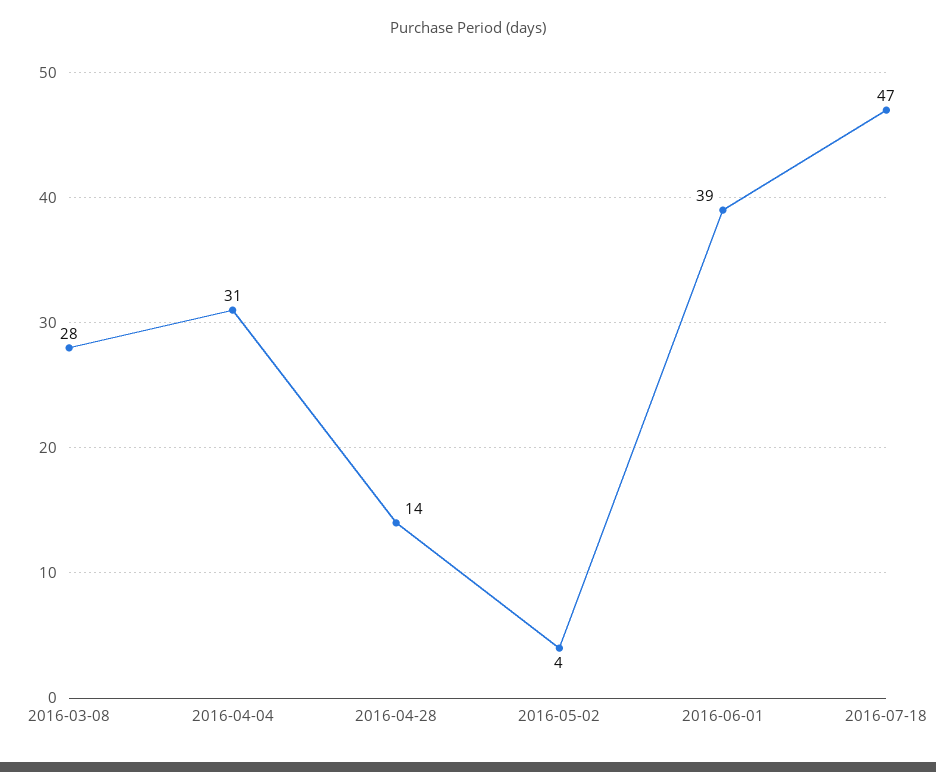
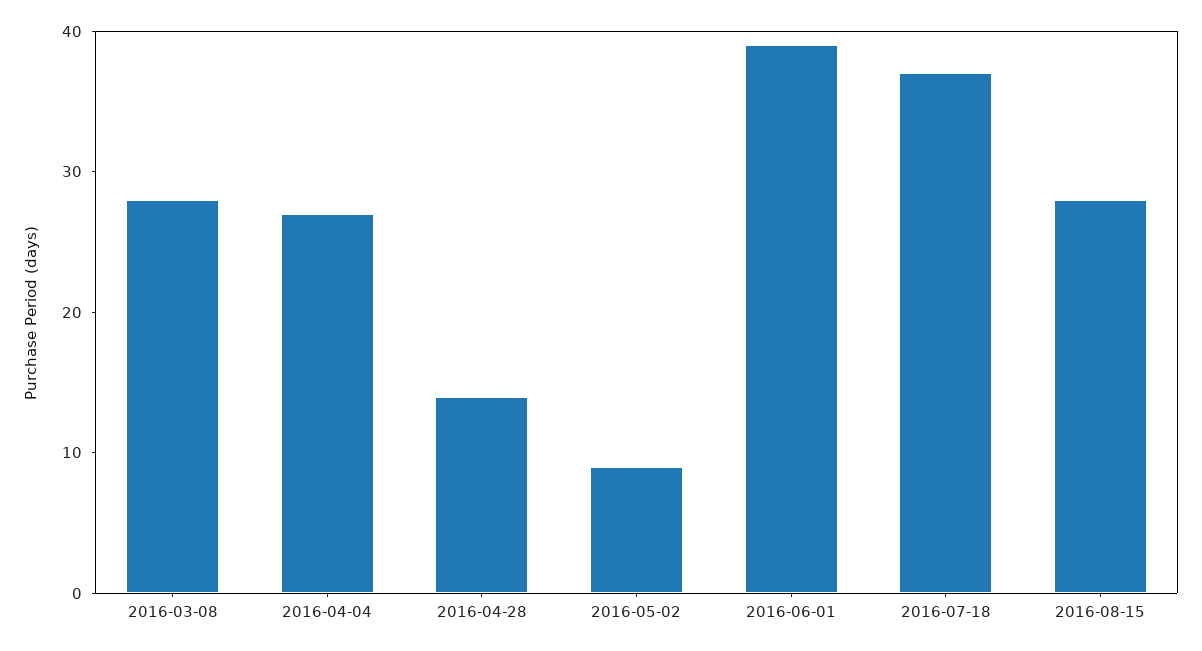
2016-04-04: 31 -> 27
2016-05-02: 4 -> 9
2016-07-18: 47 -> 37
2016-08-15: none -> 28

